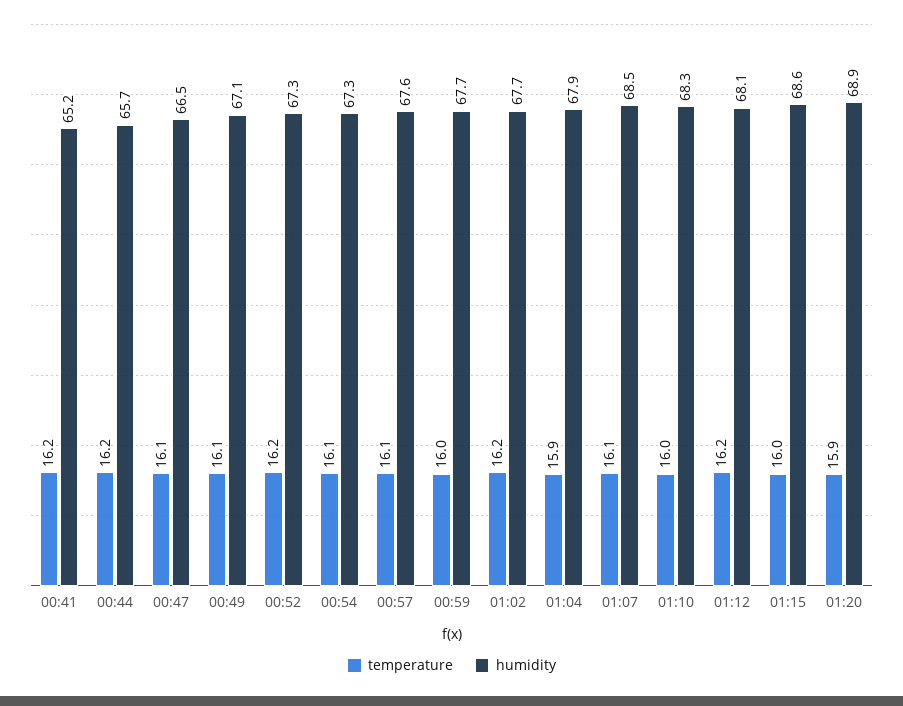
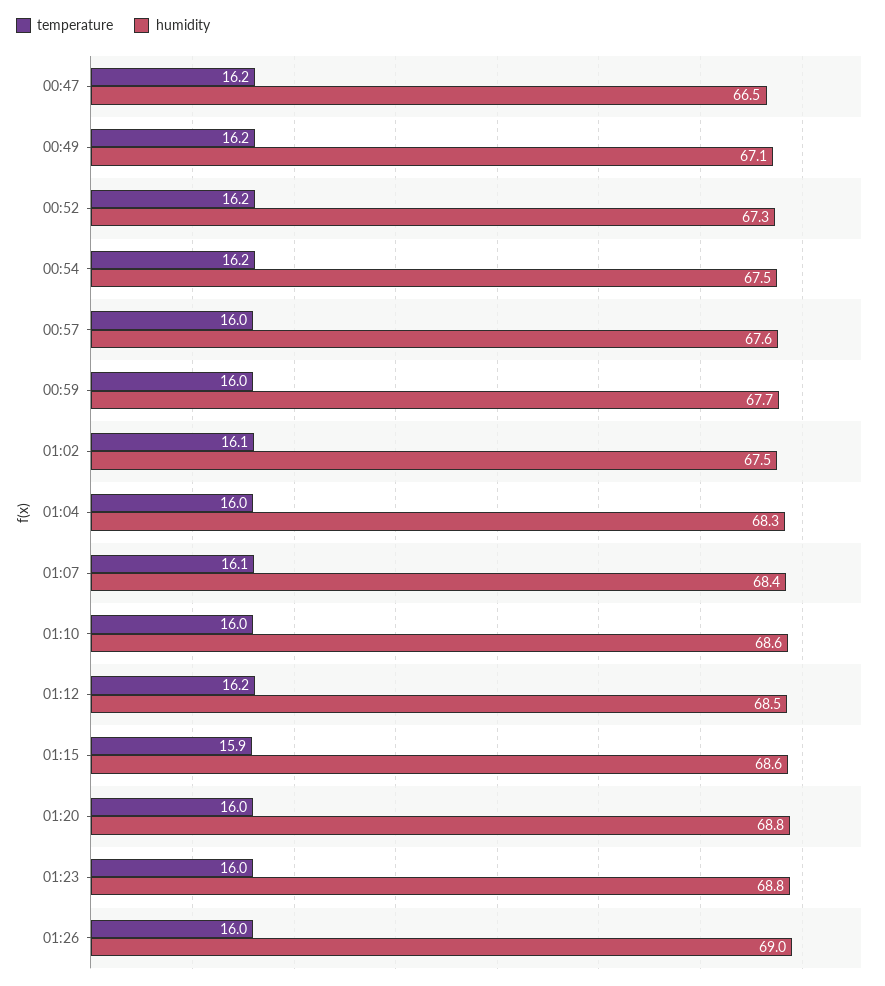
temperature, 00:41: 16.2 -> none
humidity, 00:41: 65.2 -> none
temperature, 00:44: 16.2 -> none
humidity, 00:44: 65.7 -> none
temperature, 00:47: 16.1 -> 16.2
temperature, 00:49: 16.1 -> 16.2
temperature, 00:54: 16.1 -> 16.2
humidity, 00:54: 67.3 -> 67.5
temperature, 00:57: 16.1 -> 16
temperature, 01:02: 16.2 -> 16.1
humidity, 01:02: 67.7 -> 67.5
temperature, 01:04: 15.9 -> 16
humidity, 01:04: 67.9 -> 68.3
humidity, 01:07: 68.5 -> 68.4
humidity, 01:10: 68.3 -> 68.6
humidity, 01:12: 68.1 -> 68.5
temperature, 01:15: 16 -> 15.9
temperature, 01:20: 15.9 -> 16
humidity, 01:20: 68.9 -> 68.8
temperature, 01:23: none -> 16
humidity, 01:23: none -> 68.8
temperature, 01:26: none -> 16
humidity, 01:26: none -> 69

